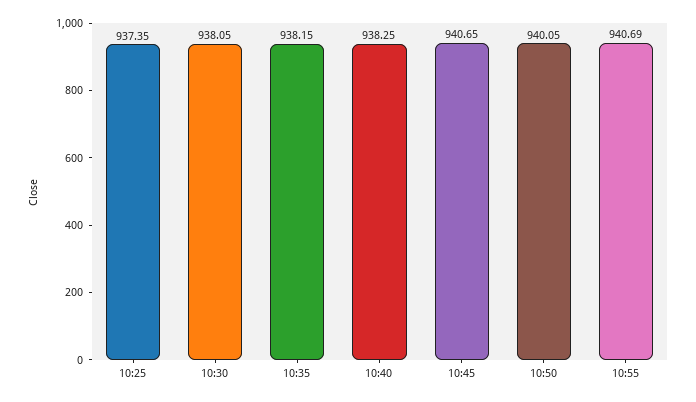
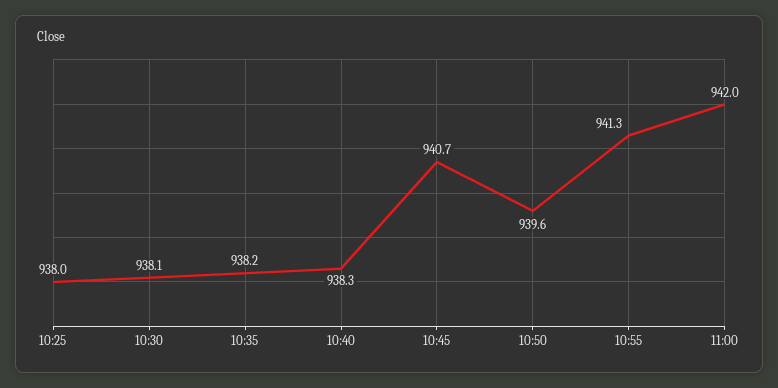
10:25: 937.35 -> 938
10:50: 940.05 -> 939.6
10:55: 940.69 -> 941.3
11:00: none -> 942

